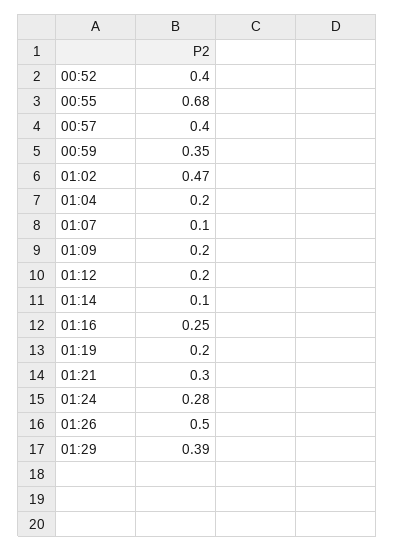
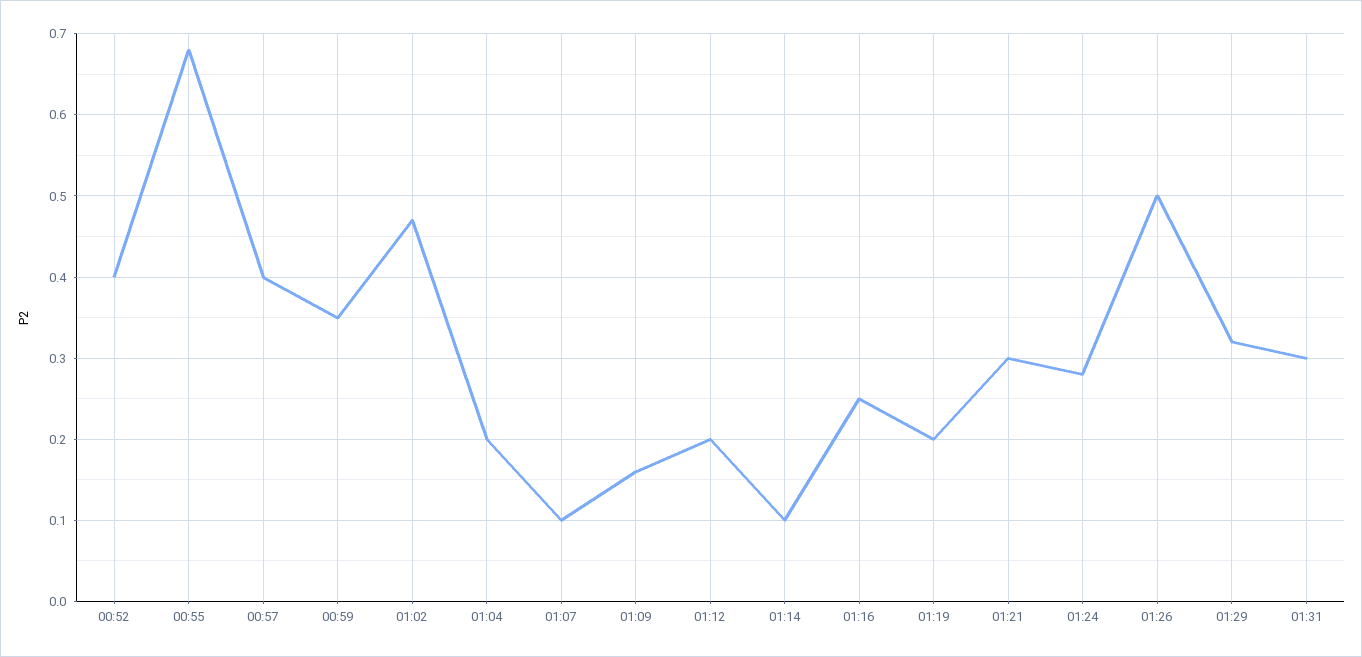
01:09: 0.2 -> 0.16
01:29: 0.39 -> 0.32
01:31: none -> 0.3

